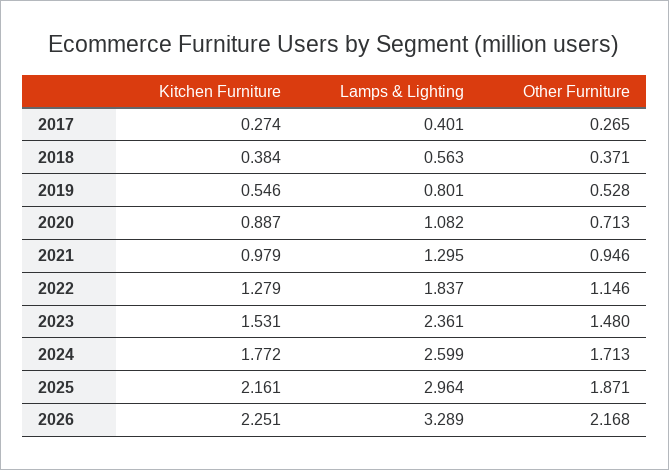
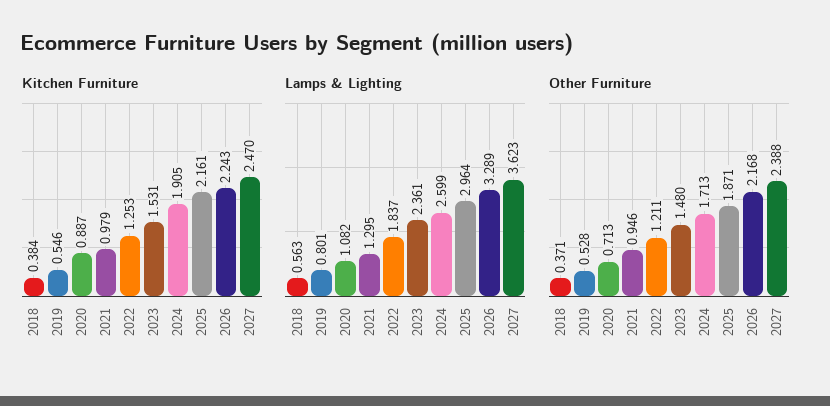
Kitchen Furniture, 2017: 0.274 -> none
Lamps & Lighting, 2017: 0.401 -> none
Other Furniture, 2017: 0.265 -> none
Kitchen Furniture, 2022: 1.279 -> 1.253
Other Furniture, 2022: 1.146 -> 1.211
Kitchen Furniture, 2024: 1.772 -> 1.905
Kitchen Furniture, 2026: 2.251 -> 2.243
Kitchen Furniture, 2027: none -> 2.47
Lamps & Lighting, 2027: none -> 3.623
Other Furniture, 2027: none -> 2.388

